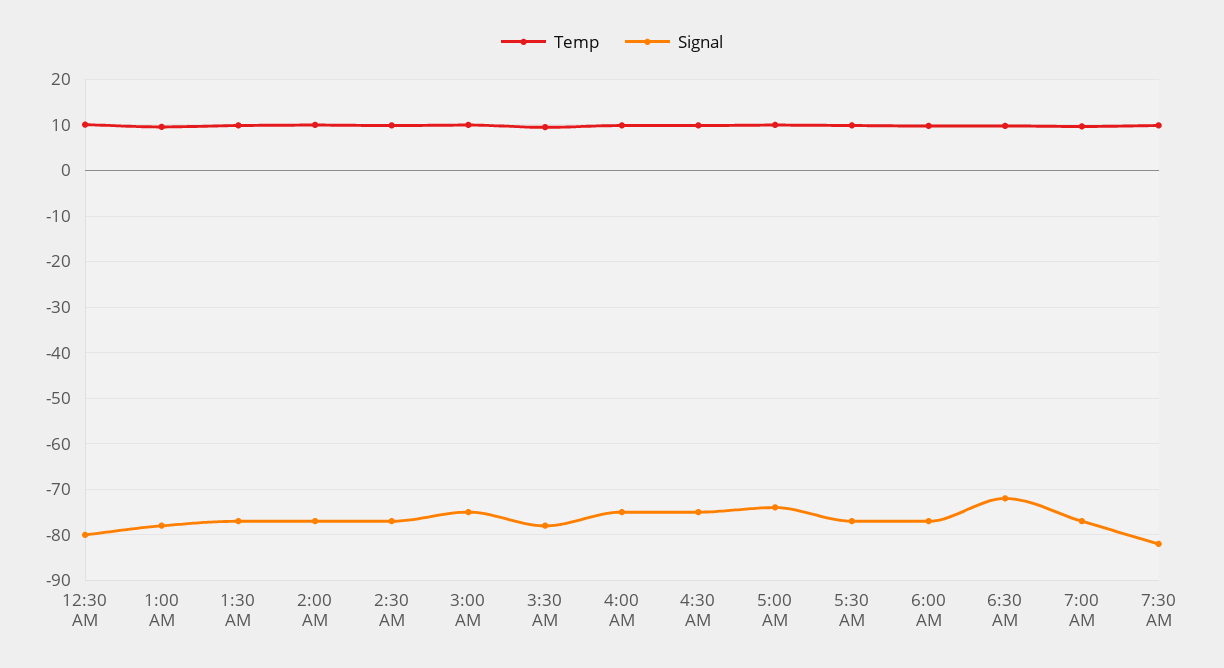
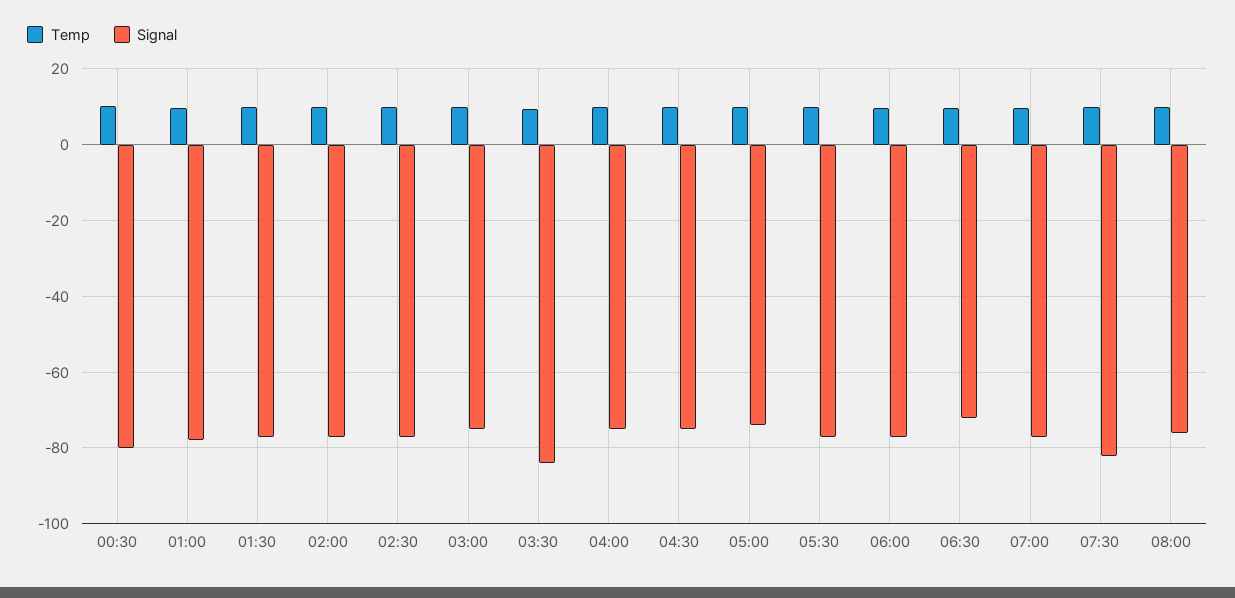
Signal, 3:30 AM: -78 -> -84
Temp, 08:00: none -> 10
Signal, 08:00: none -> -76

